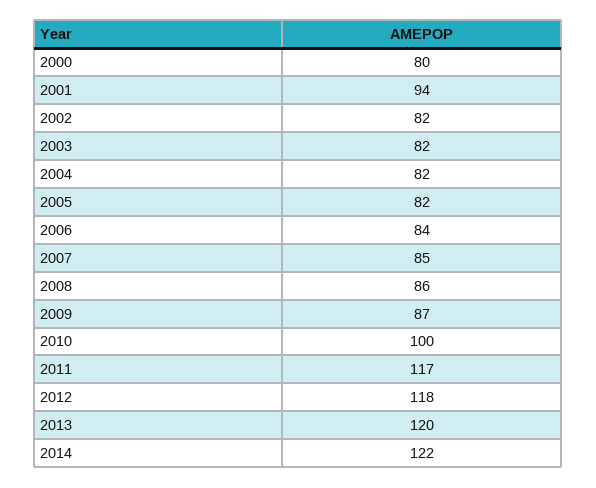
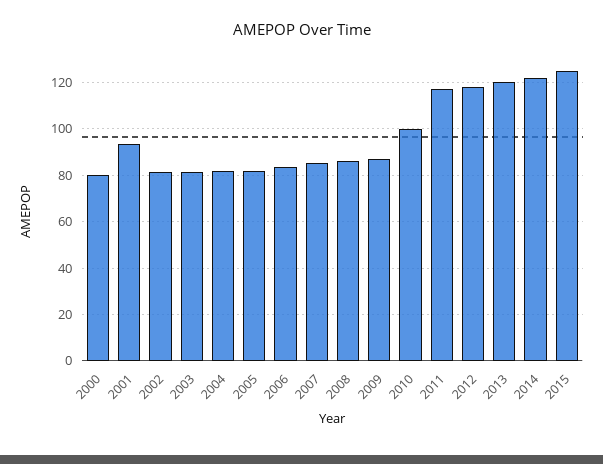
2015: none -> 125

